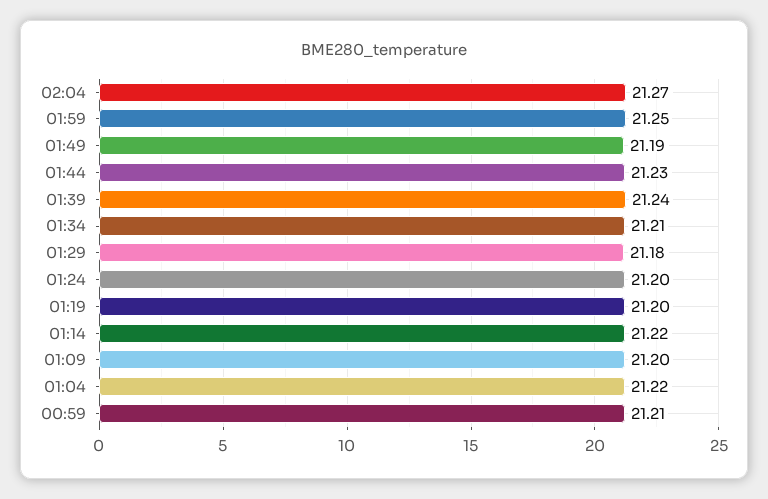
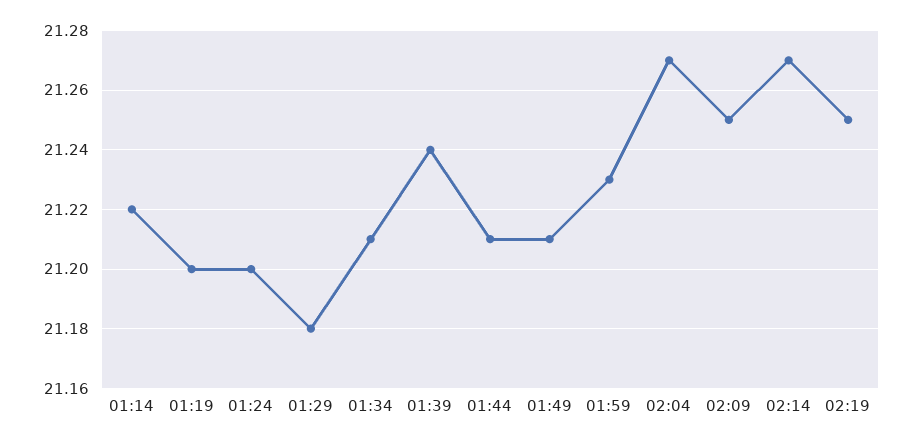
01:59: 21.25 -> 21.23
01:49: 21.19 -> 21.21
01:44: 21.23 -> 21.21
01:09: 21.2 -> none
01:04: 21.22 -> none
00:59: 21.21 -> none
02:09: none -> 21.25
02:14: none -> 21.27
02:19: none -> 21.25

